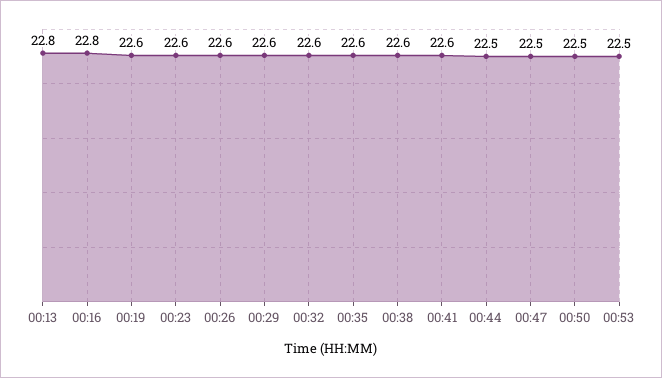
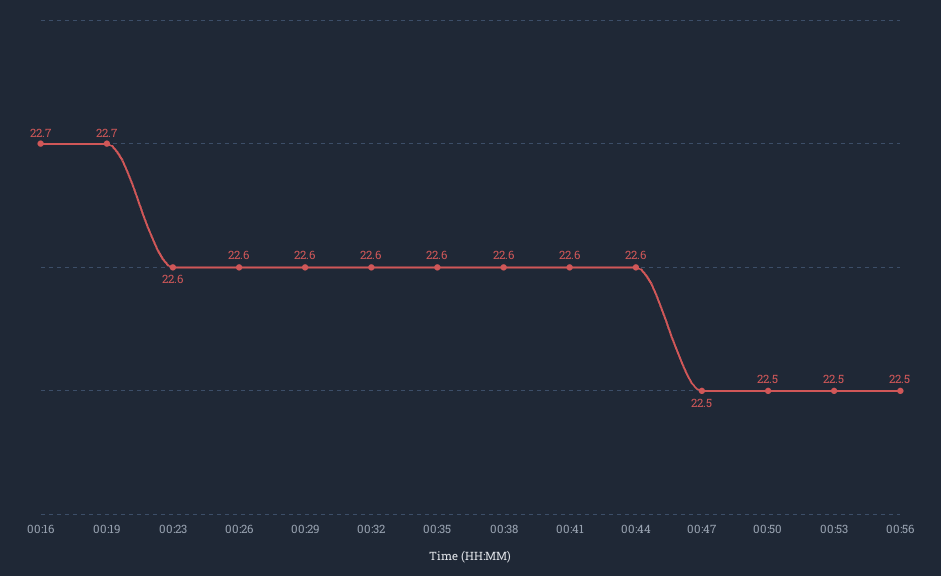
00:13: 22.8 -> none
00:16: 22.8 -> 22.7
00:19: 22.6 -> 22.7
00:44: 22.5 -> 22.6
00:56: none -> 22.5

